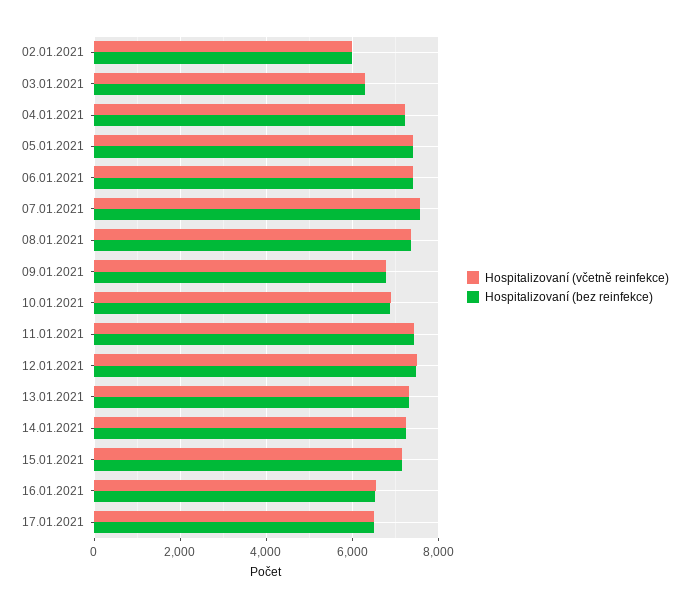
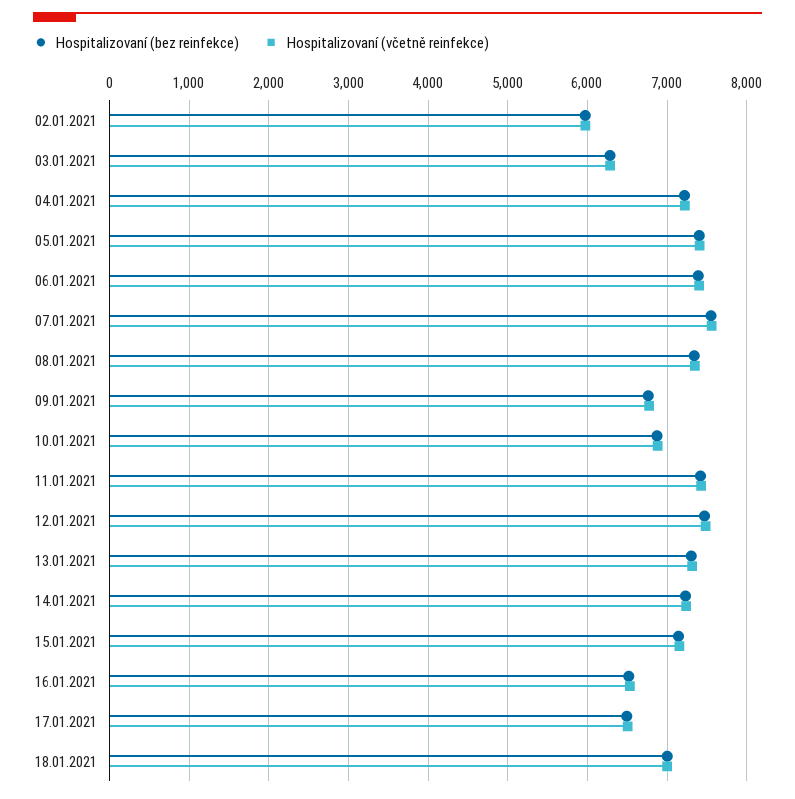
Hospitalizovaní (bez reinfekce), 18.01.2021: none -> 7000
Hospitalizovaní (včetně reinfekce), 18.01.2021: none -> 7000

